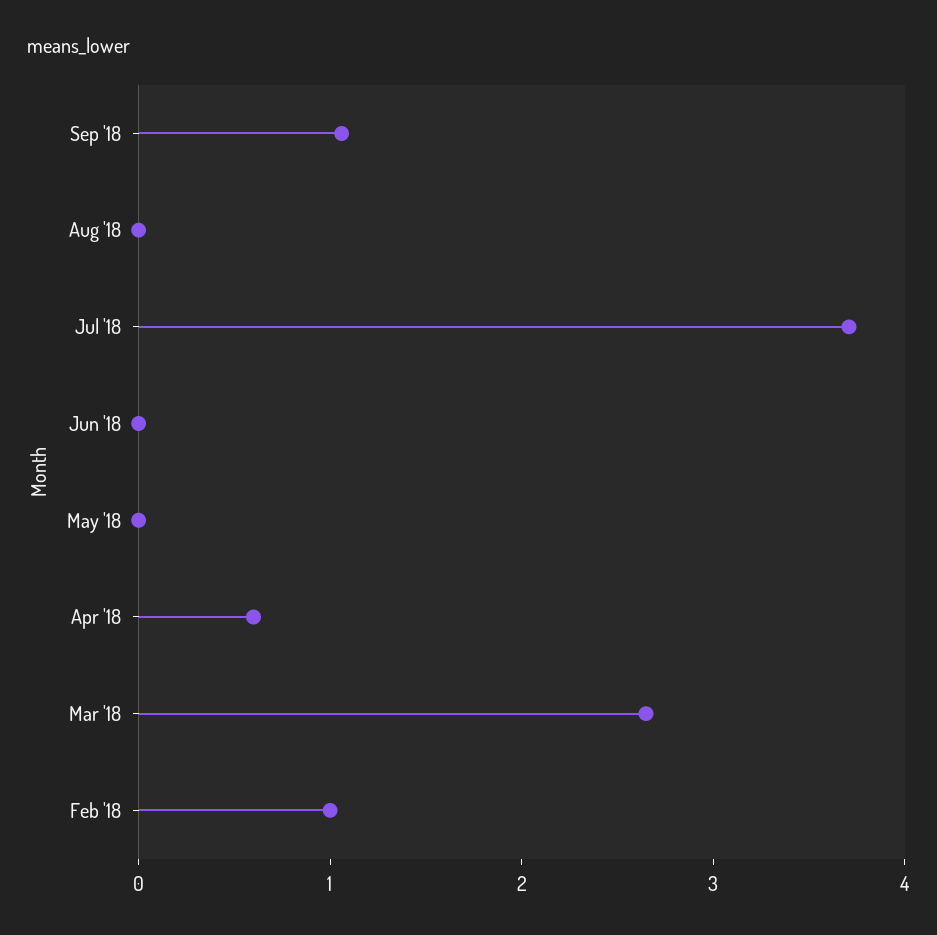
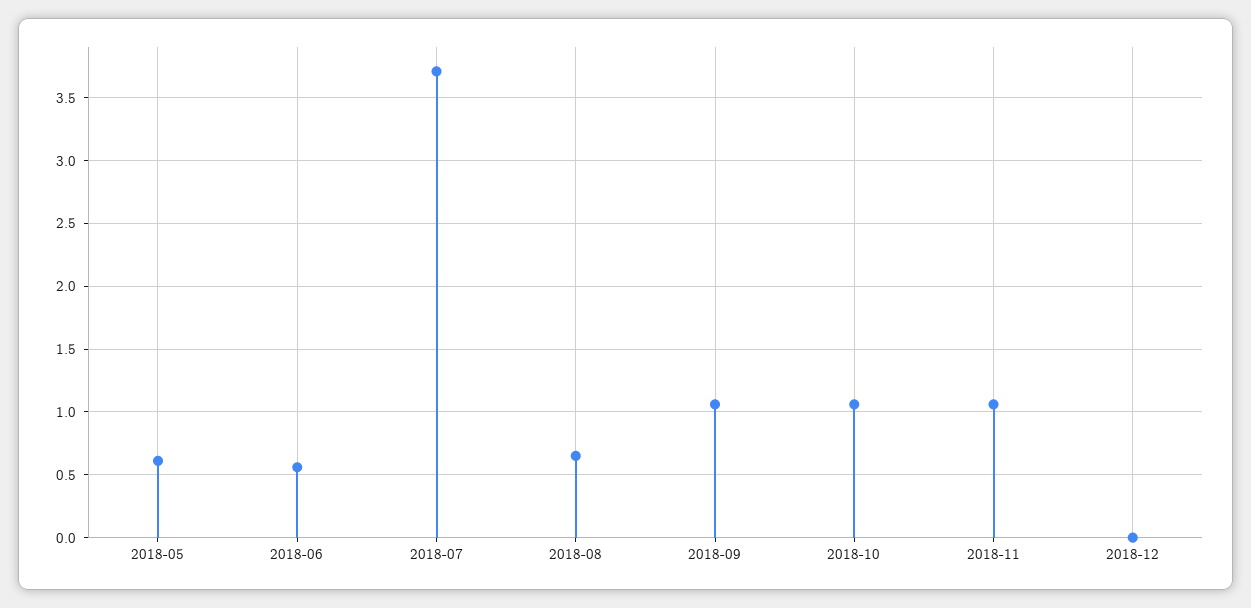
Aug '18: 0 -> 0.65
Jun '18: 0 -> 0.55
May '18: 0 -> 0.6
Apr '18: 0.6 -> none
Mar '18: 2.6 -> none
Feb '18: 1 -> none
2018-10: none -> 1.05
2018-11: none -> 1.05
2018-12: none -> 0

